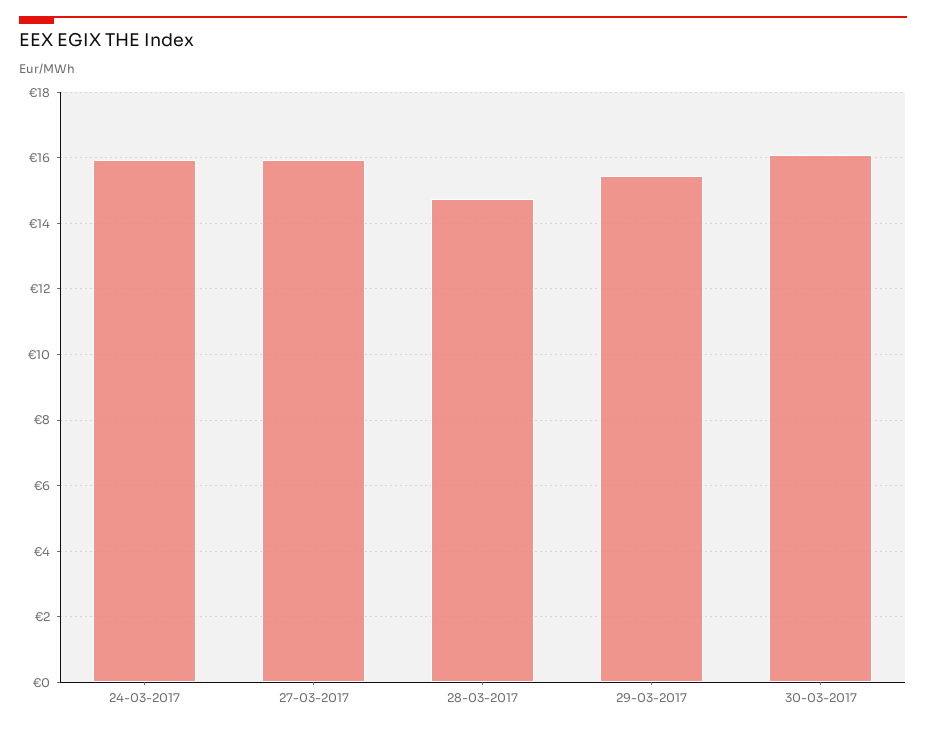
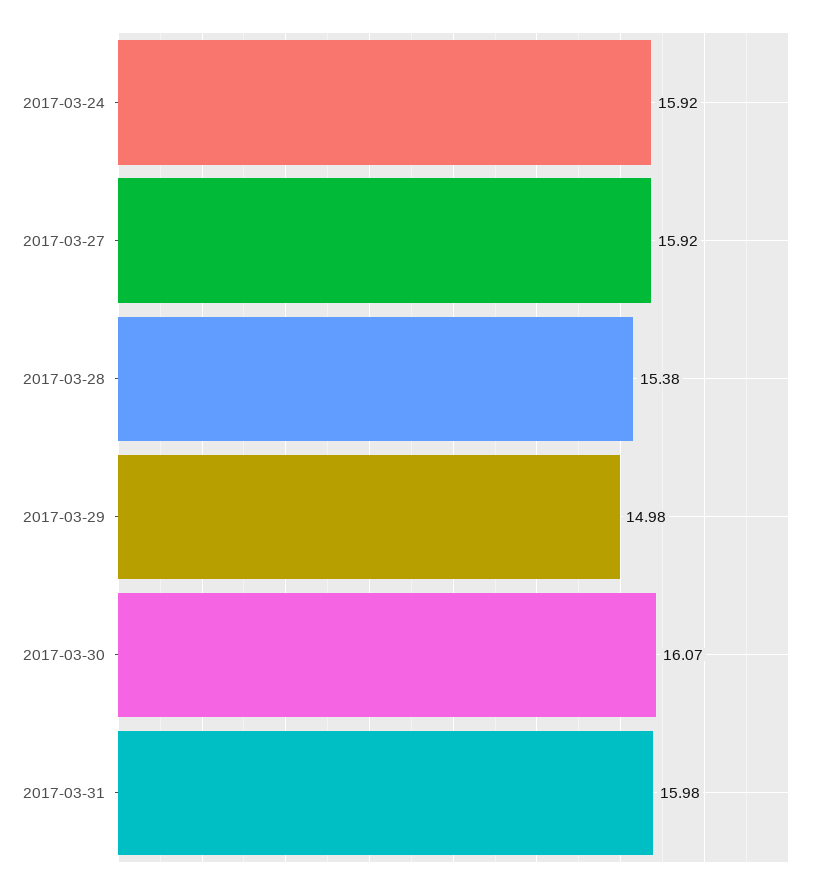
28-03-2017: 14.8 -> 15.38
29-03-2017: 15.4 -> 14.98
2017-03-31: none -> 15.98

